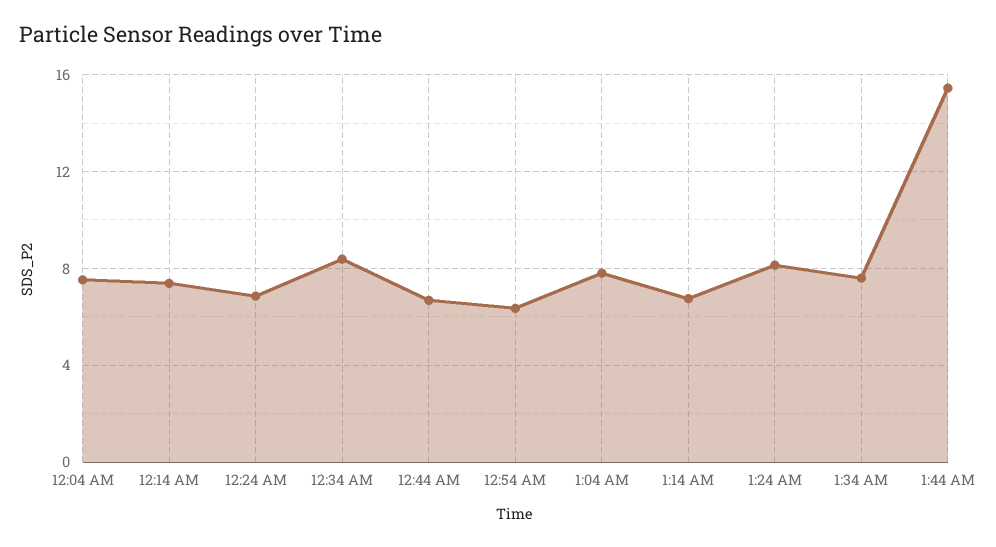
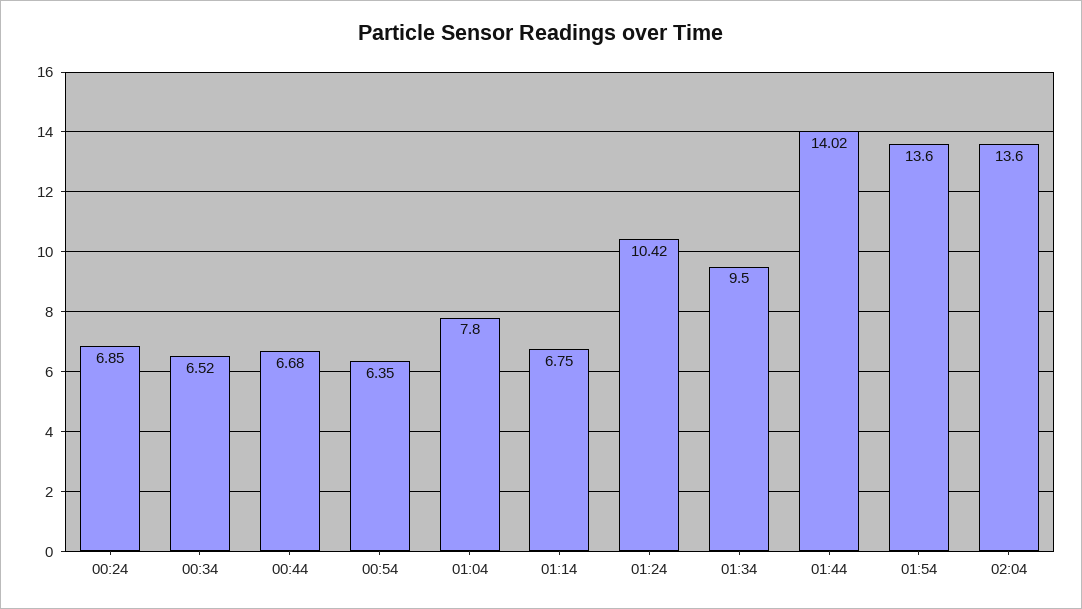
12:04 AM: 7.5 -> none
12:14 AM: 7.5 -> none
12:34 AM: 8.5 -> 6.52
1:24 AM: 8 -> 10.42
1:34 AM: 7.5 -> 9.5
1:44 AM: 15.5 -> 14.02
01:54: none -> 13.6
02:04: none -> 13.6

